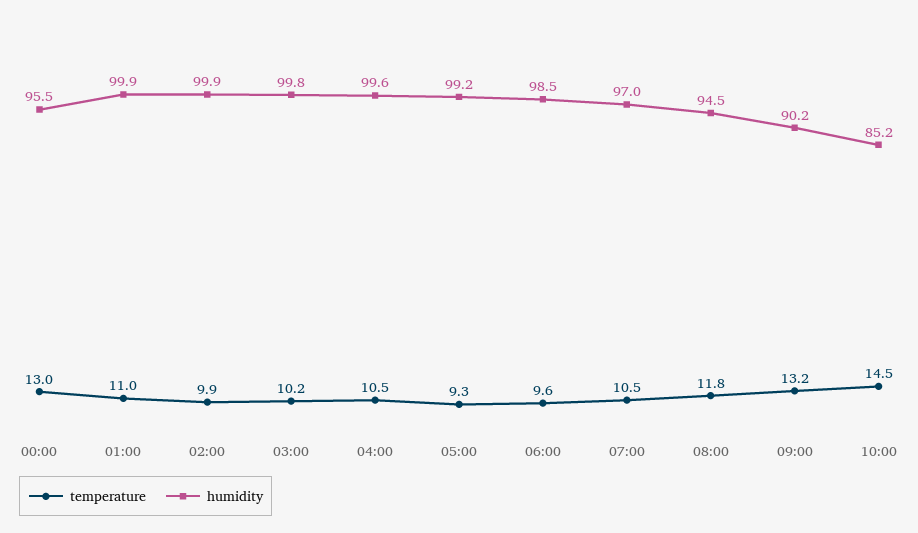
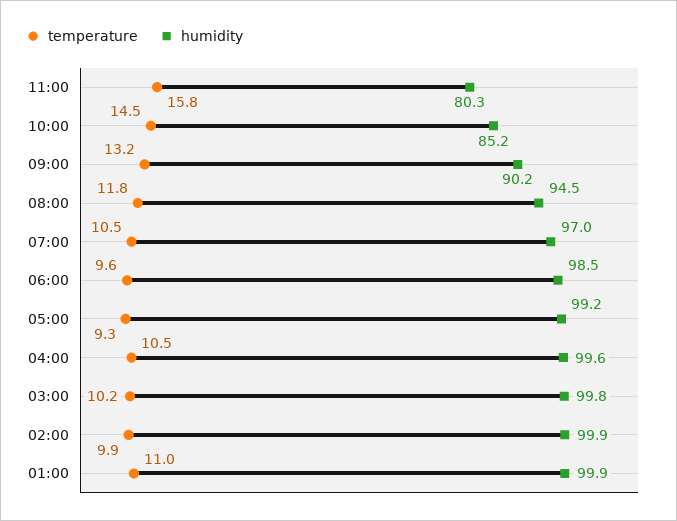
temperature, 00:00: 13 -> none
humidity, 00:00: 95.5 -> none
temperature, 11:00: none -> 15.8
humidity, 11:00: none -> 80.3

